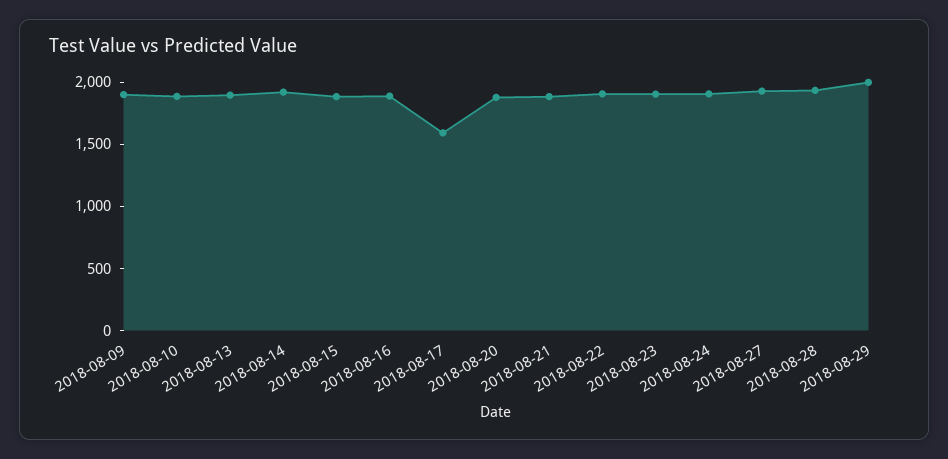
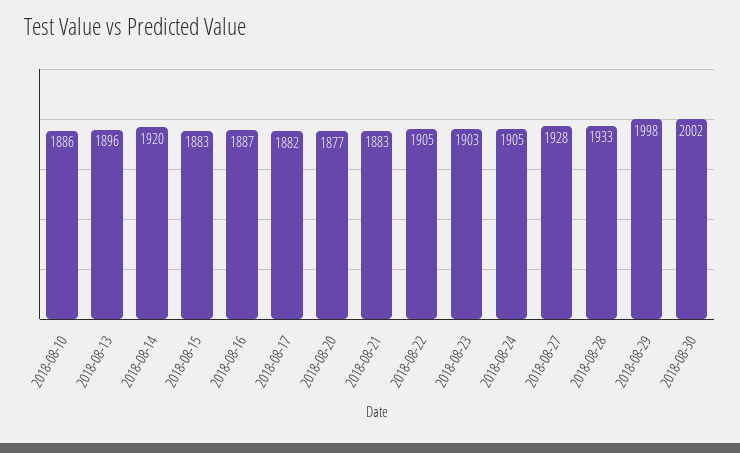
2018-08-09: 1900 -> none
2018-08-17: 1600 -> 1882
2018-08-30: none -> 2002

